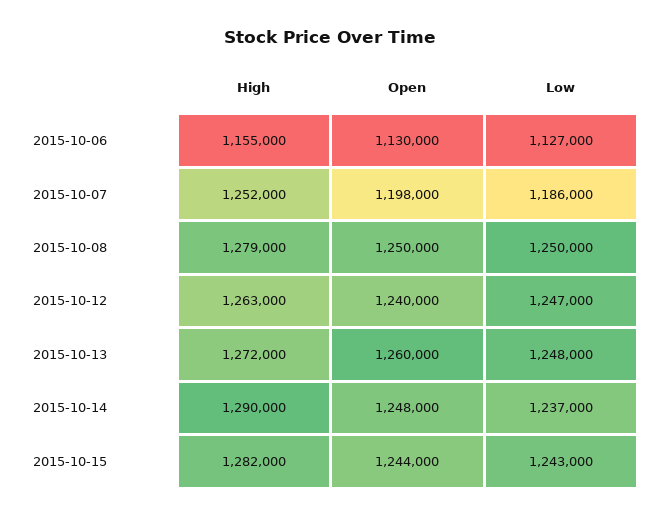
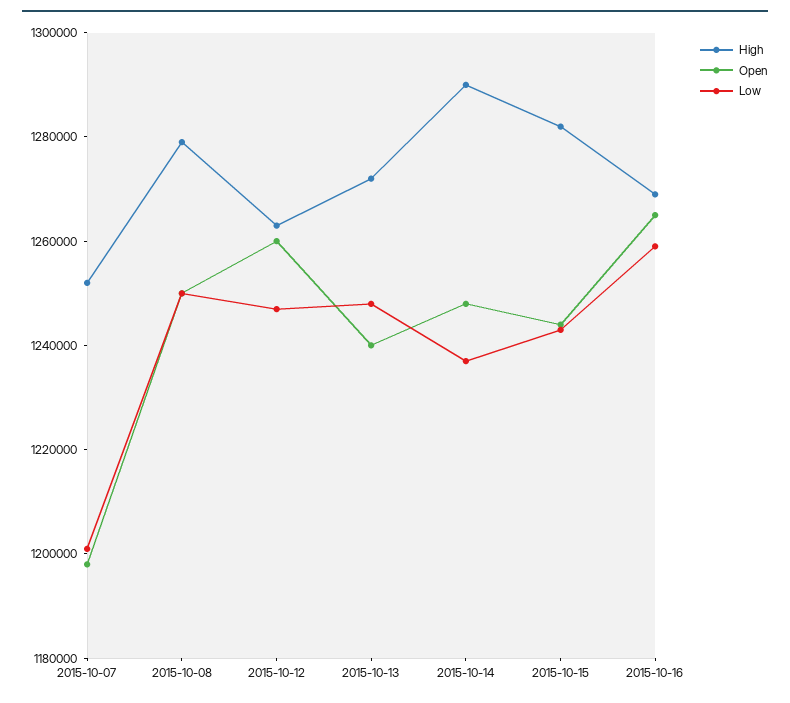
High, 2015-10-06: 1155000 -> none
Open, 2015-10-06: 1130000 -> none
Low, 2015-10-06: 1127000 -> none
Low, 2015-10-07: 1186000 -> 1200000
Open, 2015-10-12: 1240000 -> 1260000
Open, 2015-10-13: 1260000 -> 1240000
High, 2015-10-16: none -> 1270000
Open, 2015-10-16: none -> 1265000
Low, 2015-10-16: none -> 1260000

